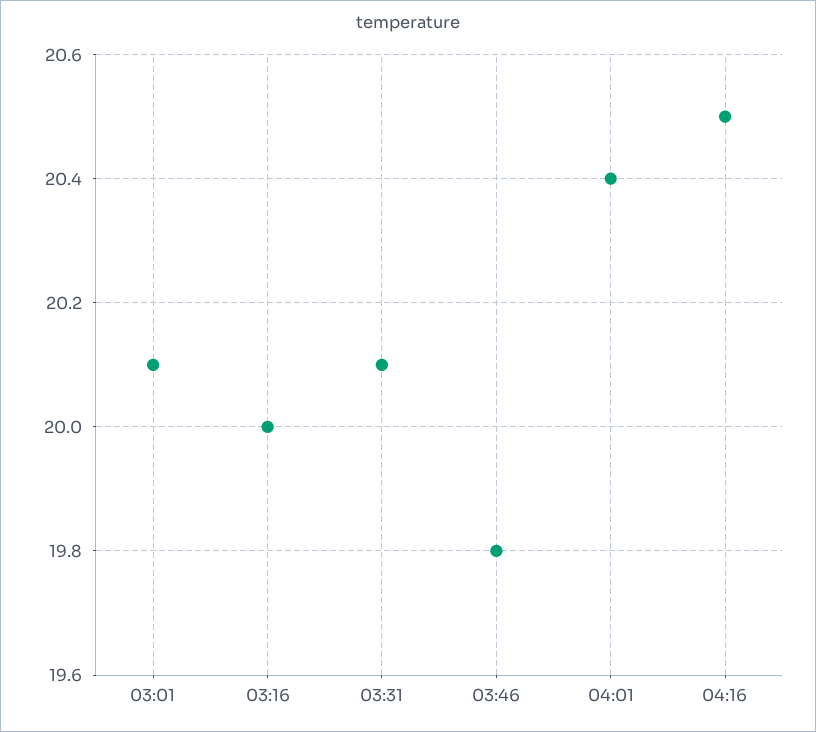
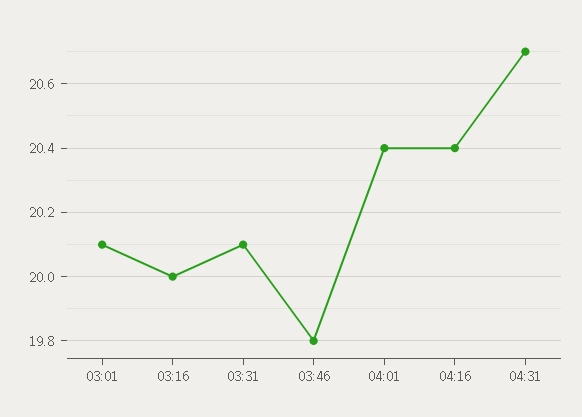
04:16: 20.5 -> 20.4
04:31: none -> 20.7

